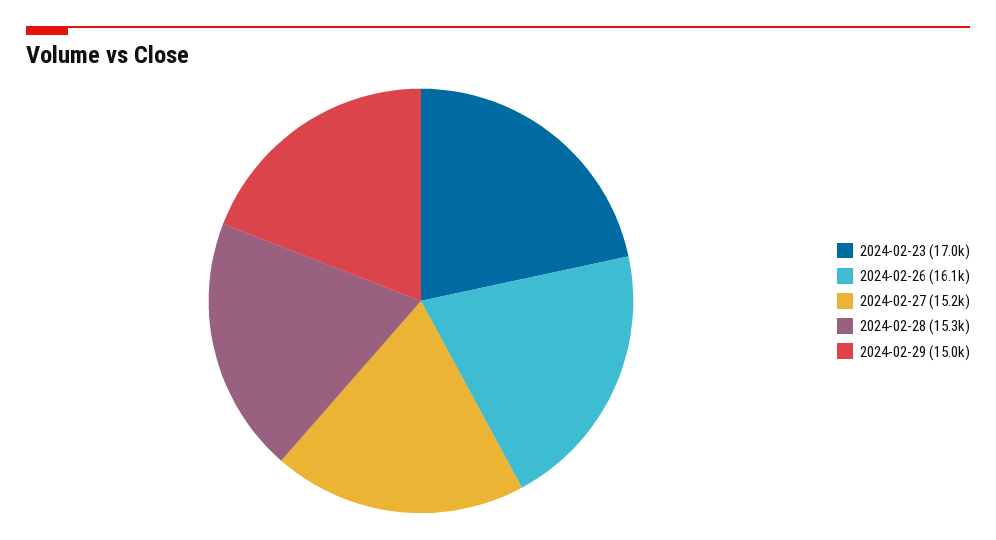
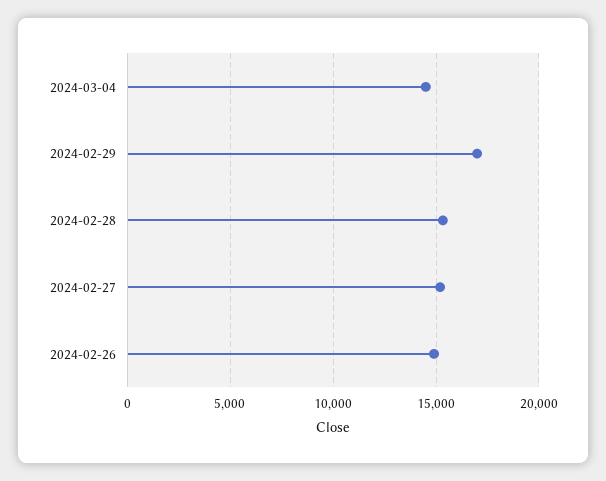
2024-02-23: 17000 -> none
2024-02-26: 16100 -> 15000
2024-02-29: 15000 -> 17000
2024-03-04: none -> 14500

